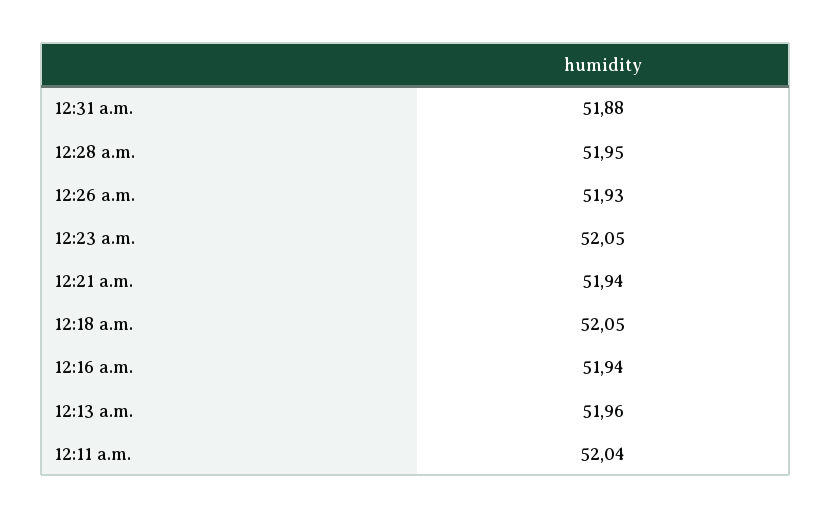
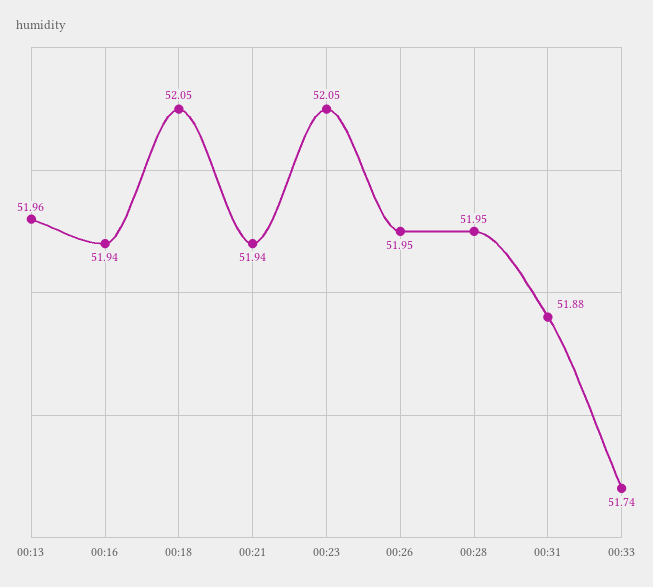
12:26 a.m.: 51.93 -> 51.95
12:11 a.m.: 52.04 -> none
00:33: none -> 51.74

